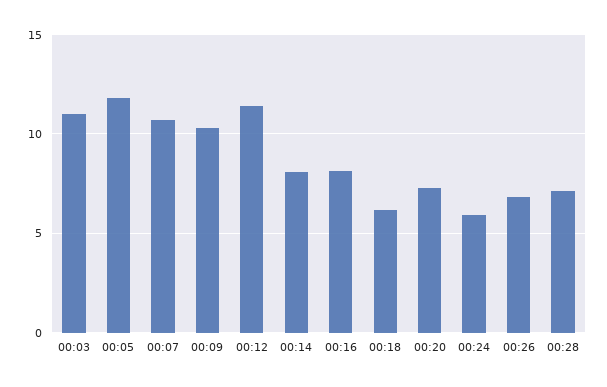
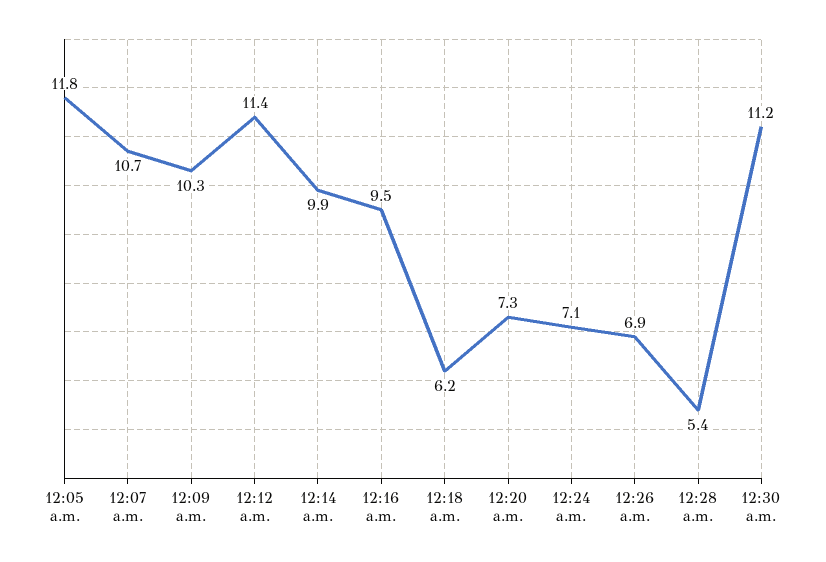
00:03: 11 -> none
00:14: 8 -> 9.9
00:16: 8 -> 9.5
00:24: 6 -> 7.1
00:28: 7 -> 5.4
12:30 a.m.: none -> 11.2

